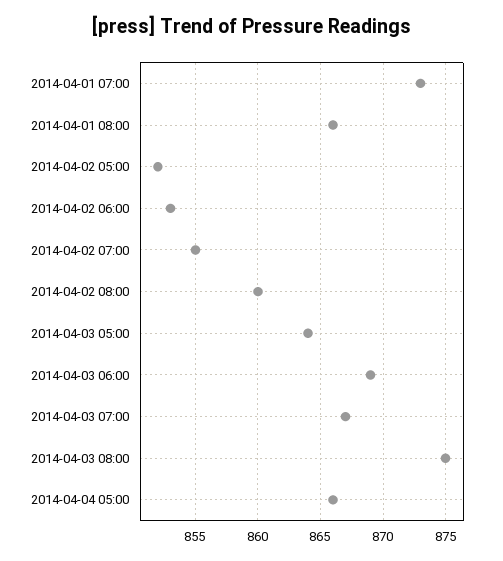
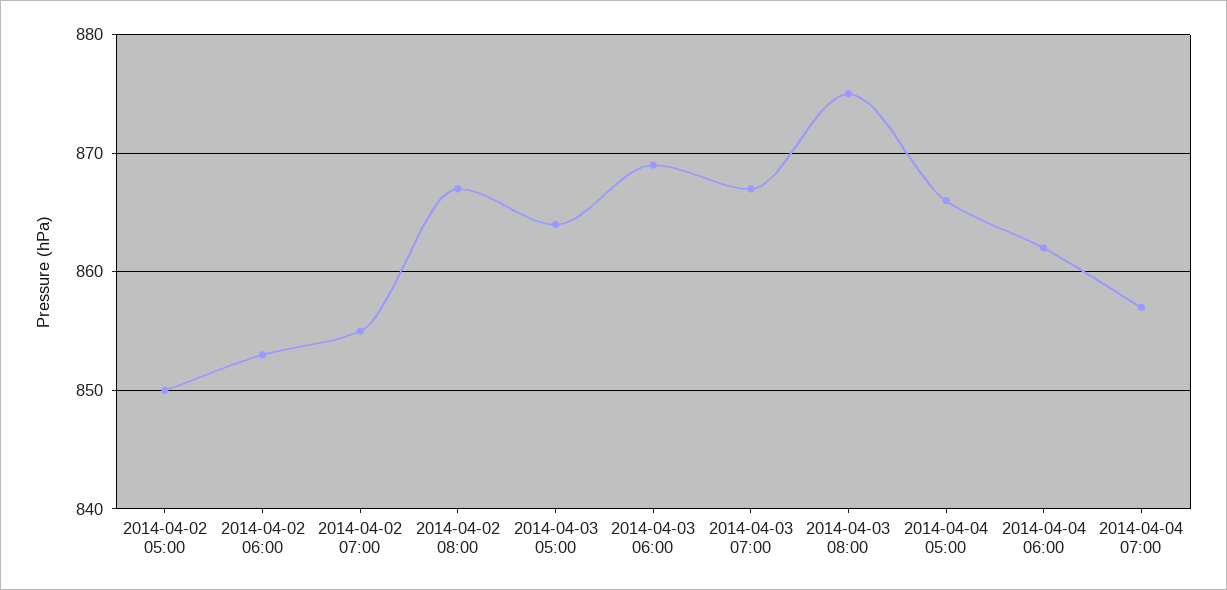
2014-04-01 07:00: 873 -> none
2014-04-01 08:00: 866 -> none
2014-04-02 05:00: 852 -> 850
2014-04-02 08:00: 860 -> 867
2014-04-04 06:00: none -> 862
2014-04-04 07:00: none -> 857

